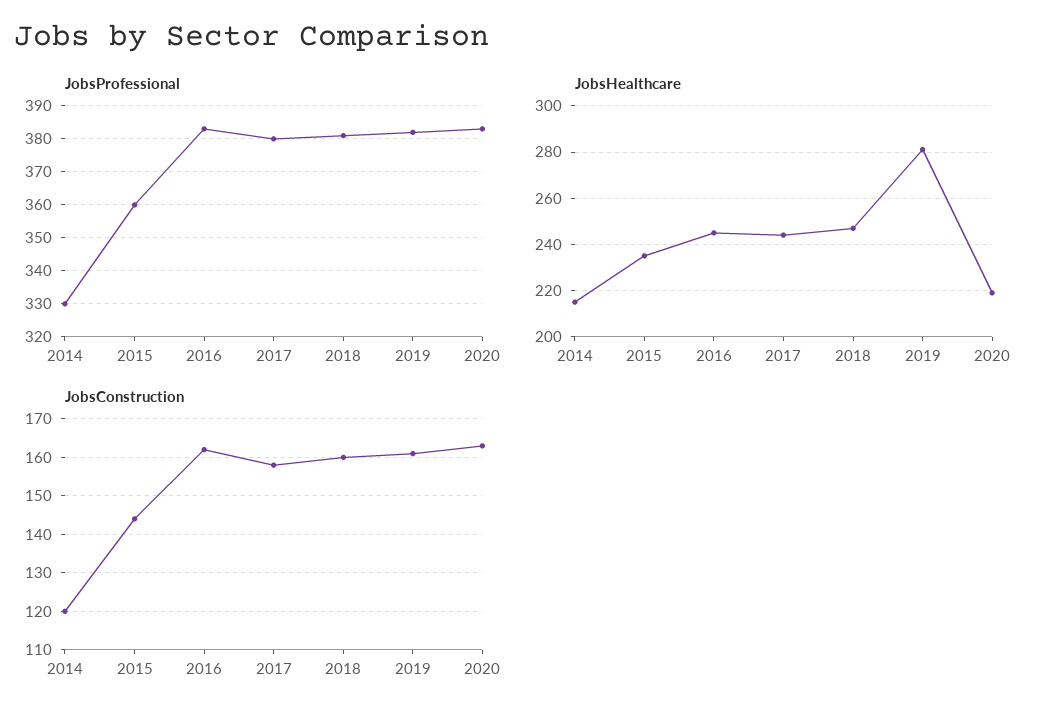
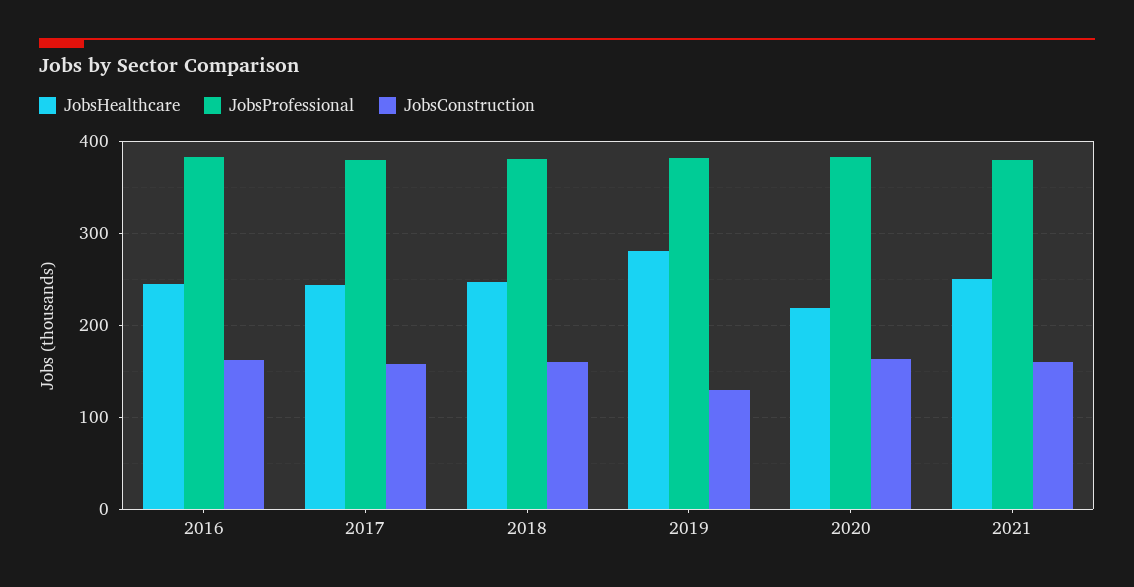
JobsProfessional, 2014: 330 -> none
JobsProfessional, 2015: 360 -> none
JobsHealthcare, 2014: 215 -> none
JobsHealthcare, 2015: 235 -> none
JobsConstruction, 2014: 120 -> none
JobsConstruction, 2015: 145 -> none
JobsConstruction, 2019: 160 -> 130
JobsHealthcare, 2021: none -> 250
JobsProfessional, 2021: none -> 380
JobsConstruction, 2021: none -> 160

